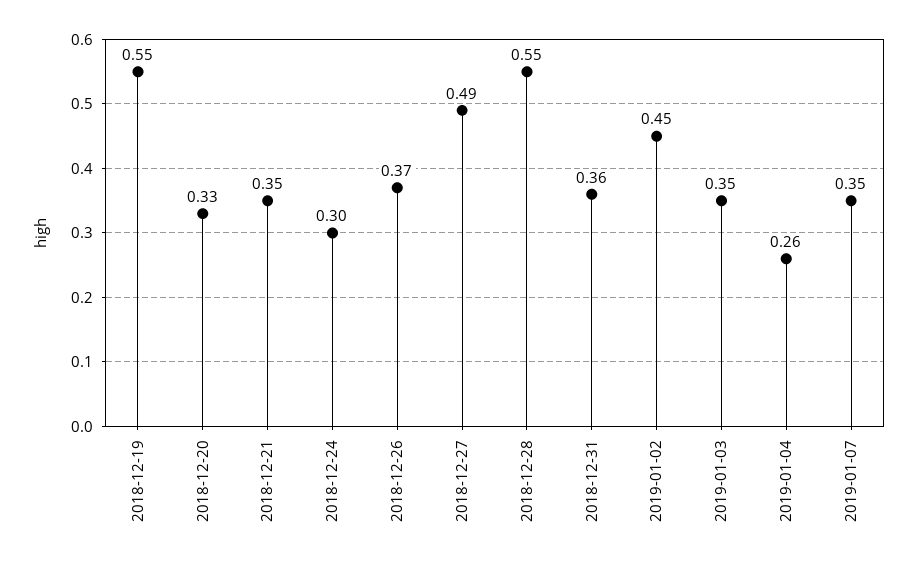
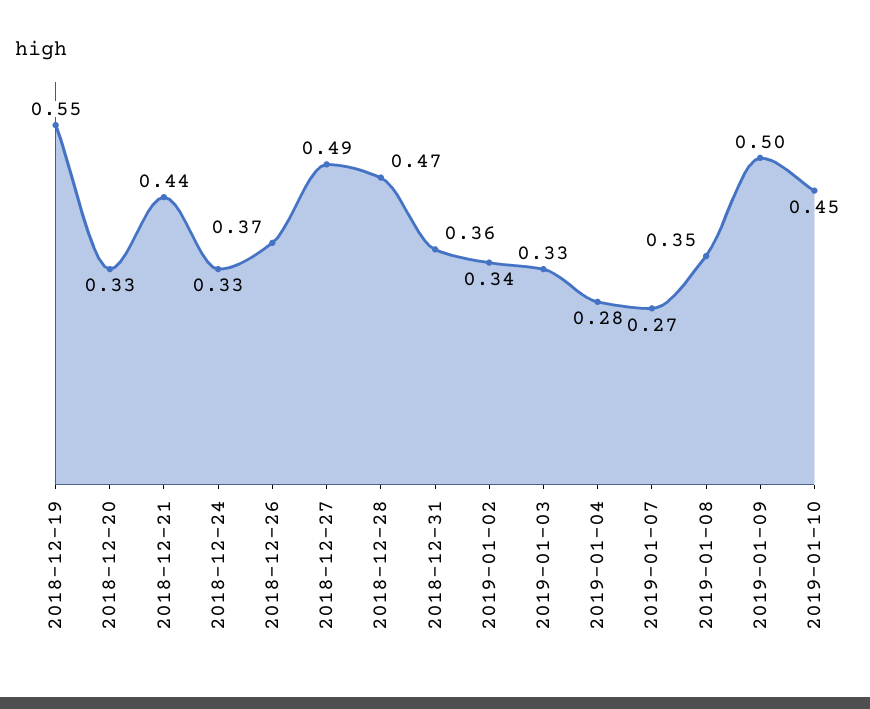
2018-12-21: 0.35 -> 0.44
2018-12-24: 0.3 -> 0.33
2018-12-28: 0.55 -> 0.47
2019-01-02: 0.45 -> 0.34
2019-01-03: 0.35 -> 0.33
2019-01-04: 0.26 -> 0.28
2019-01-07: 0.35 -> 0.27
2019-01-08: none -> 0.35
2019-01-09: none -> 0.5
2019-01-10: none -> 0.45

